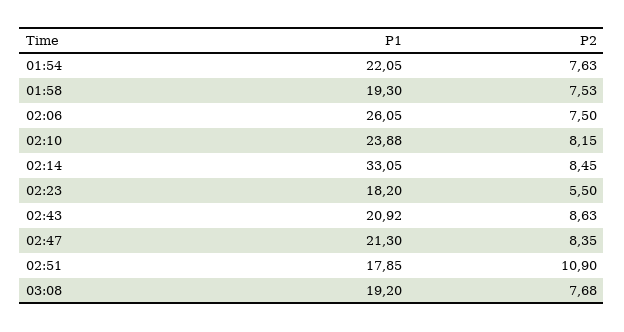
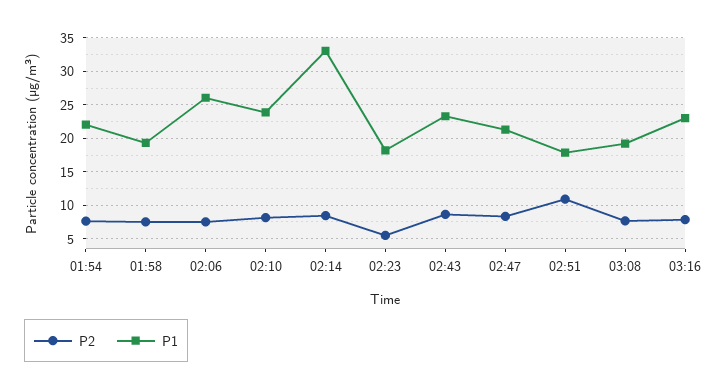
P1, 02:43: 20.92 -> 23
P2, 03:16: none -> 8
P1, 03:16: none -> 23

